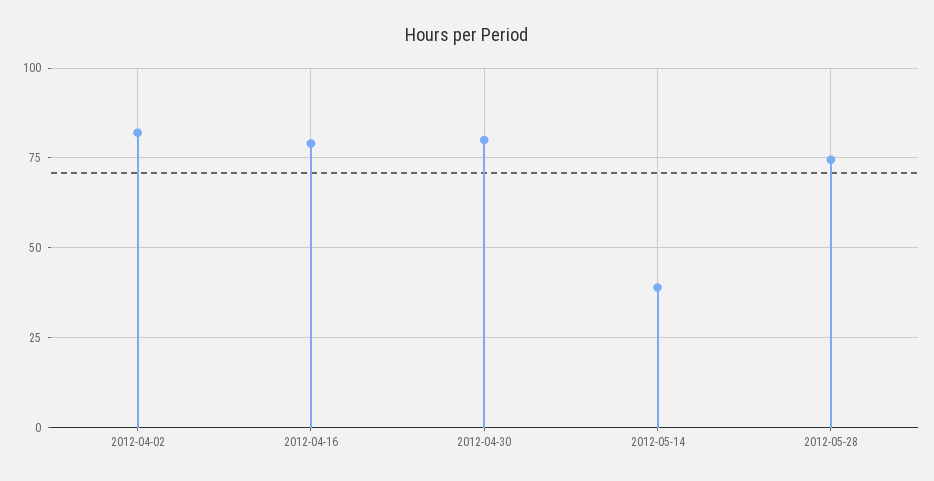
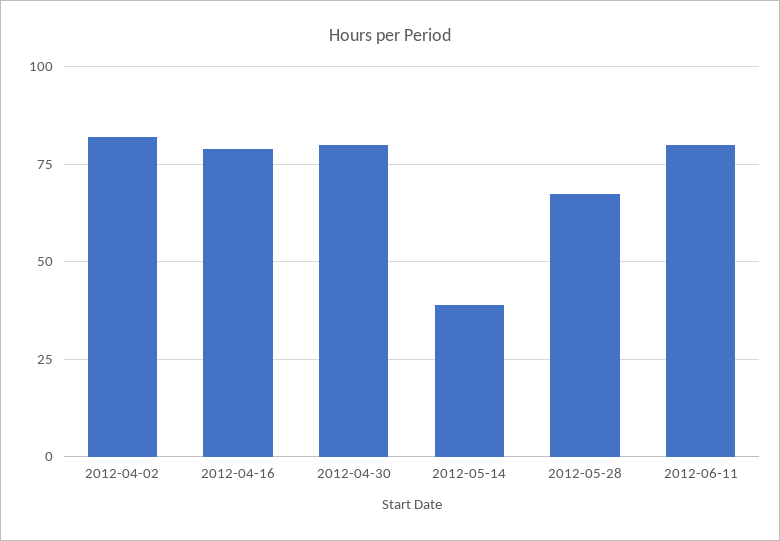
2012-05-28: 75 -> 67.5
2012-06-11: none -> 80

